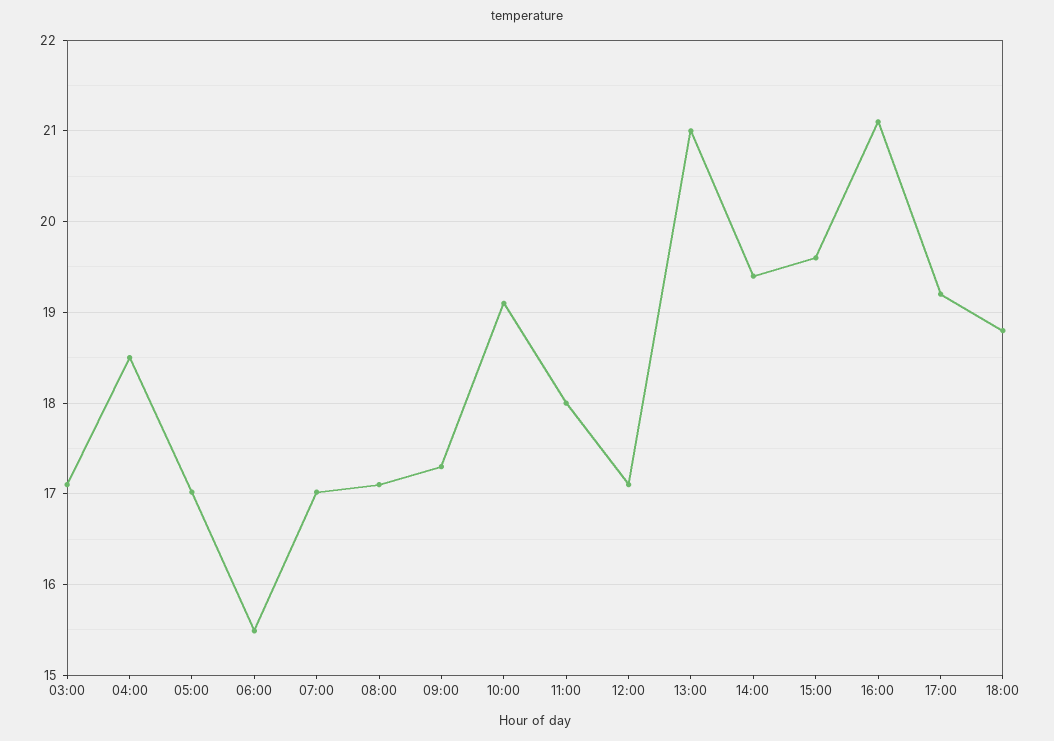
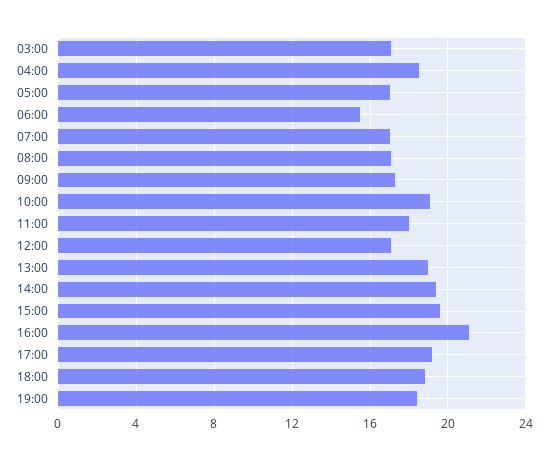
13:00: 21 -> 19
19:00: none -> 18.5

